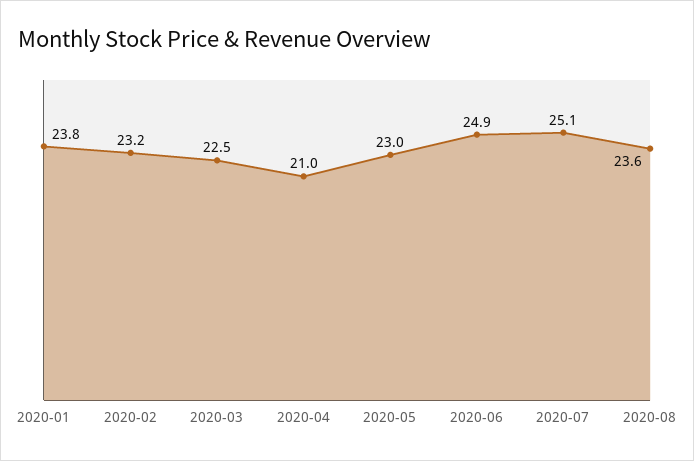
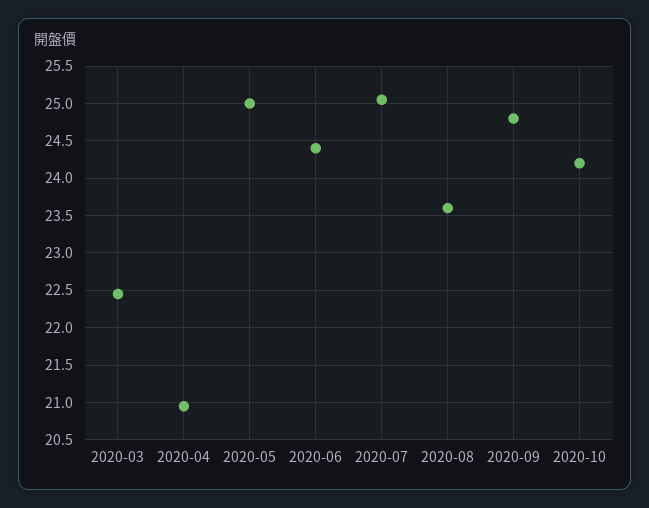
2020-01: 23.8 -> none
2020-02: 23.2 -> none
2020-05: 23 -> 25
2020-06: 24.9 -> 24.4
2020-09: none -> 24.8
2020-10: none -> 24.2

